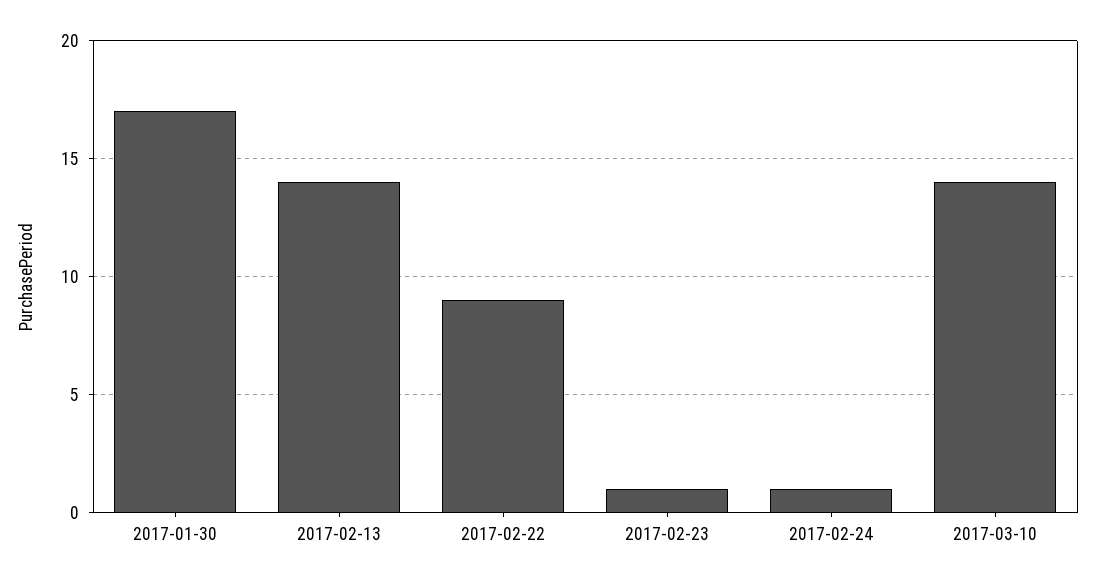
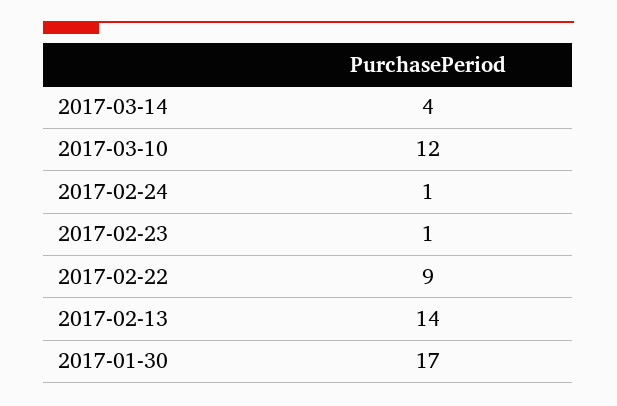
2017-03-10: 14 -> 12
2017-03-14: none -> 4

